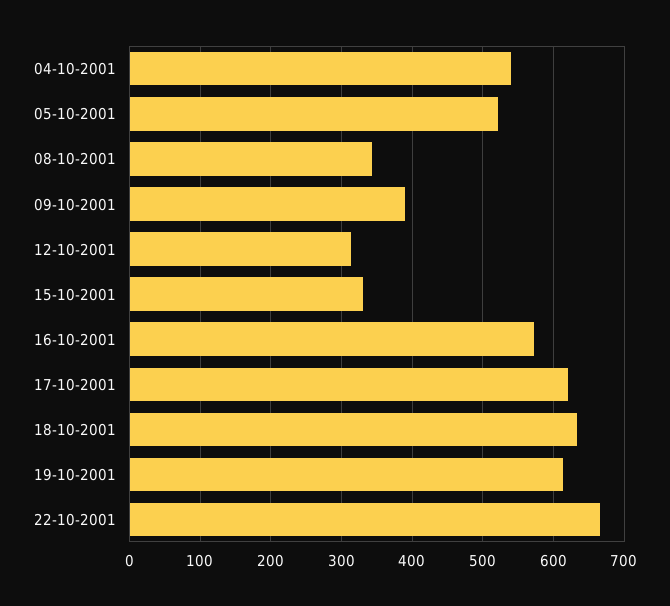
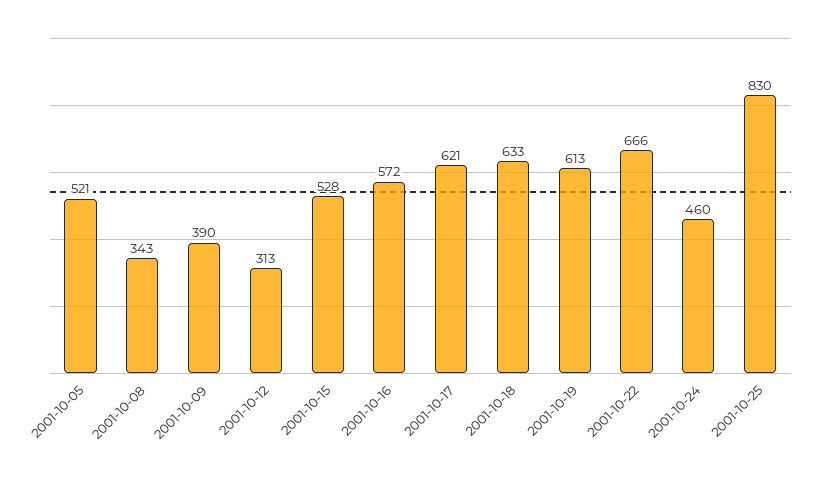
04-10-2001: 540 -> none
15-10-2001: 330 -> 528
2001-10-24: none -> 460
2001-10-25: none -> 830

